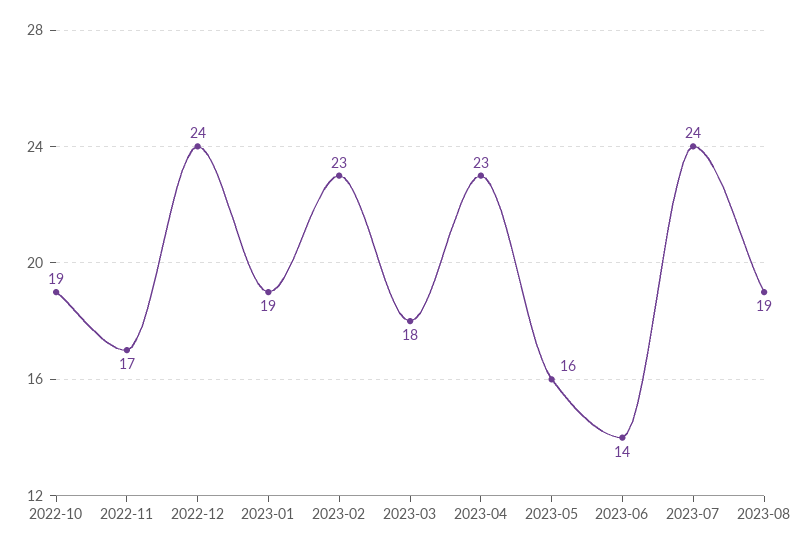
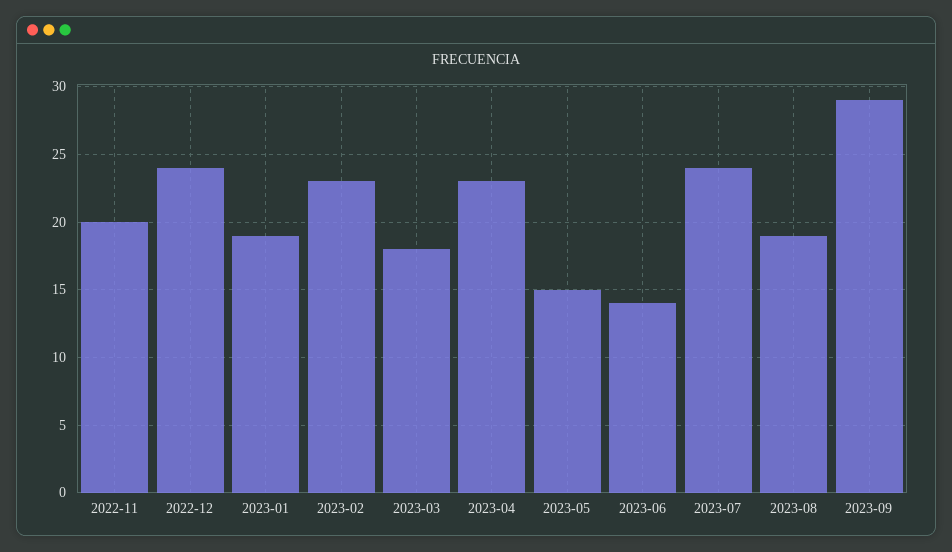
2022-10: 19 -> none
2022-11: 17 -> 20
2023-05: 16 -> 15
2023-09: none -> 29

